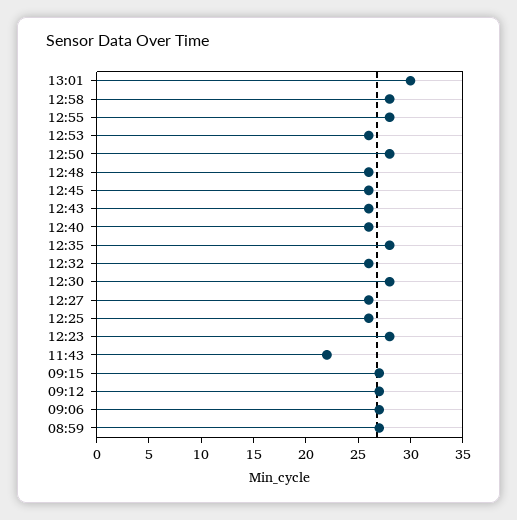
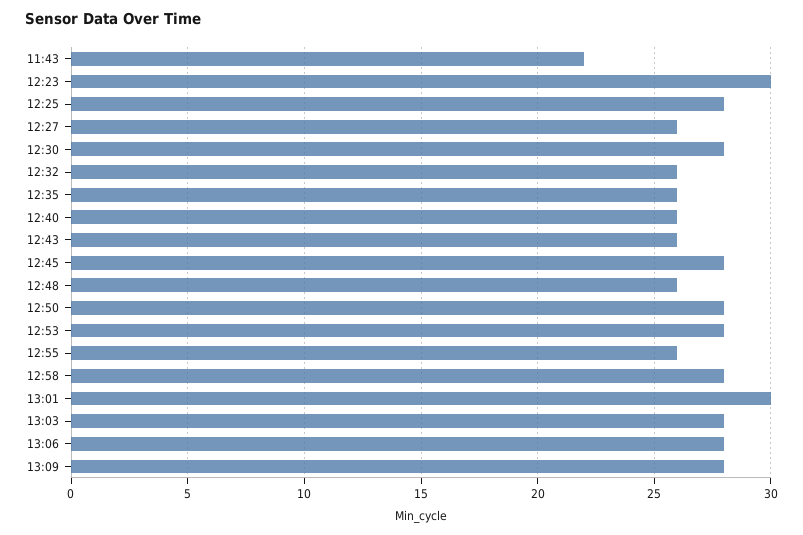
12:55: 28 -> 26
12:53: 26 -> 28
12:45: 26 -> 28
12:35: 28 -> 26
12:25: 26 -> 28
12:23: 28 -> 30
09:15: 27 -> none
09:12: 27 -> none
09:06: 27 -> none
08:59: 27 -> none
13:03: none -> 28
13:06: none -> 28
13:09: none -> 28

